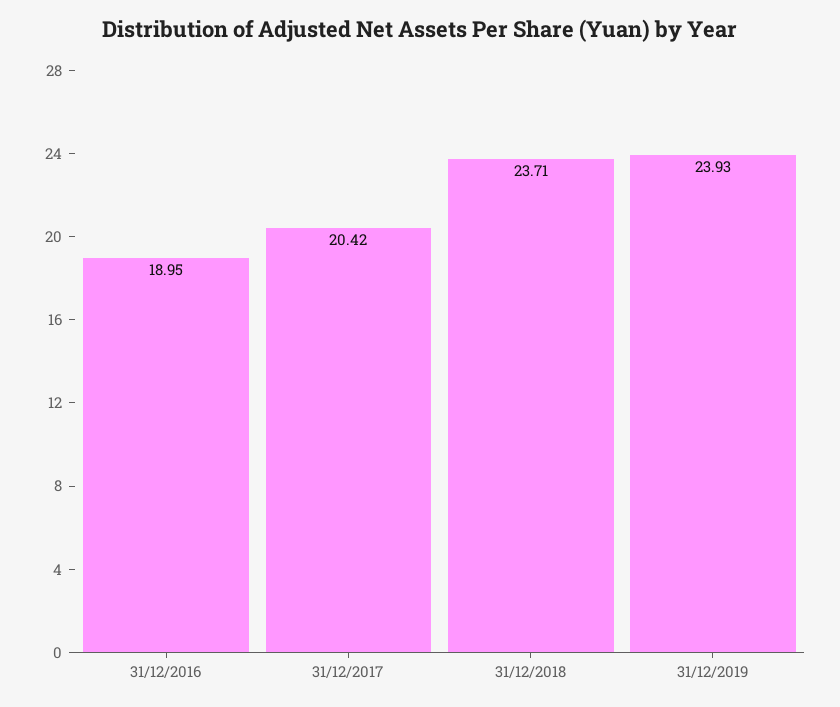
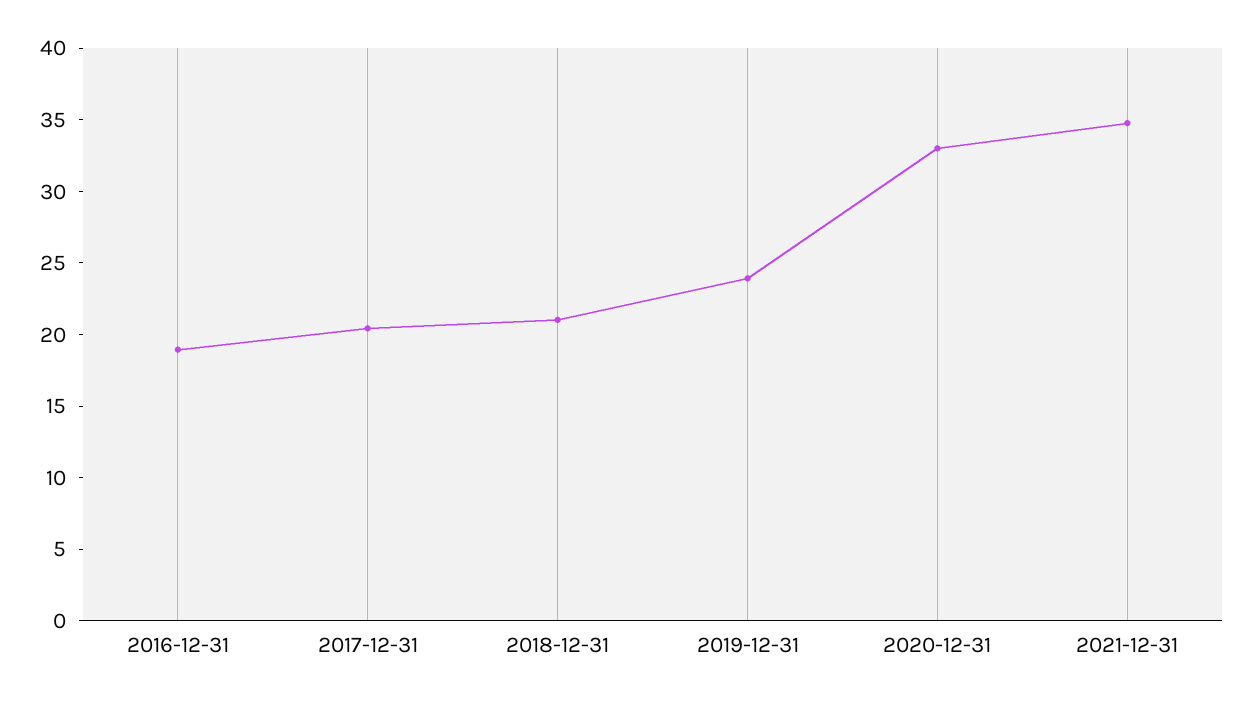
31/12/2018: 23.71 -> 21
2020-12-31: none -> 33
2021-12-31: none -> 35

